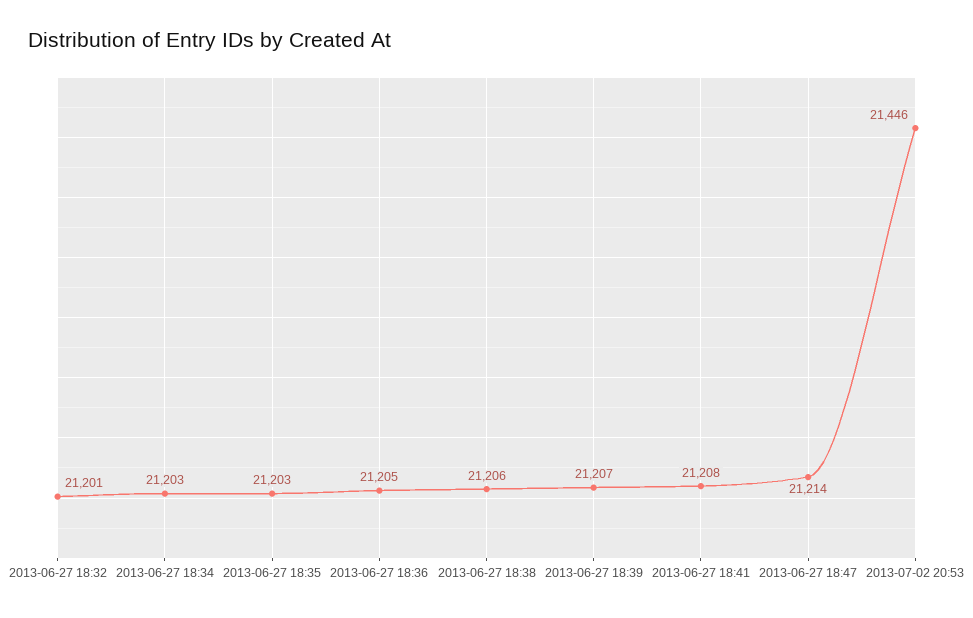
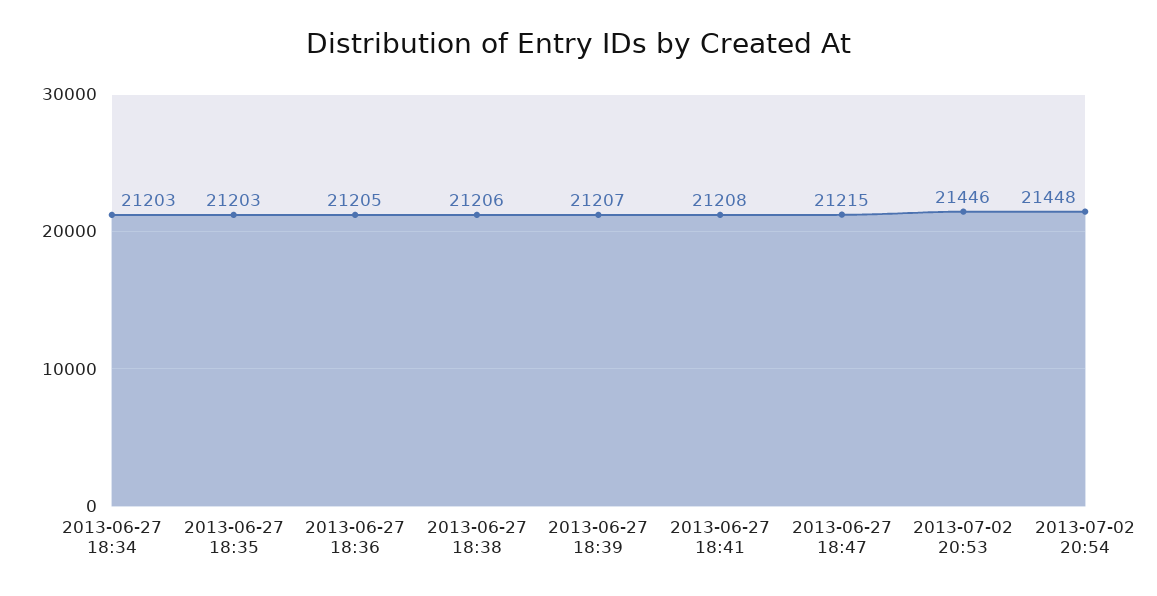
2013-06-27 18:32: 21201 -> none
2013-06-27 18:47: 21214 -> 21215
2013-07-02 20:54: none -> 21448

